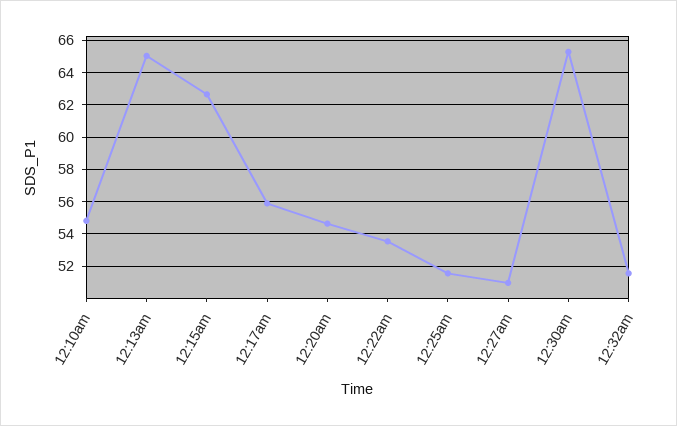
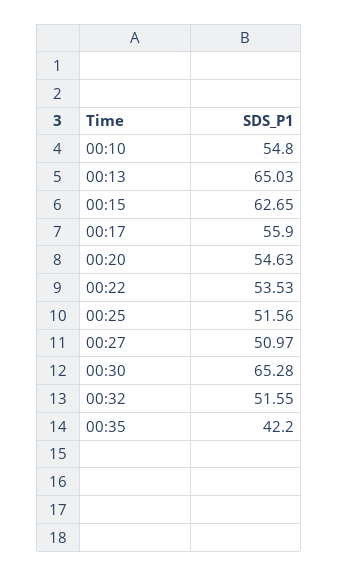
00:35: none -> 42.2

